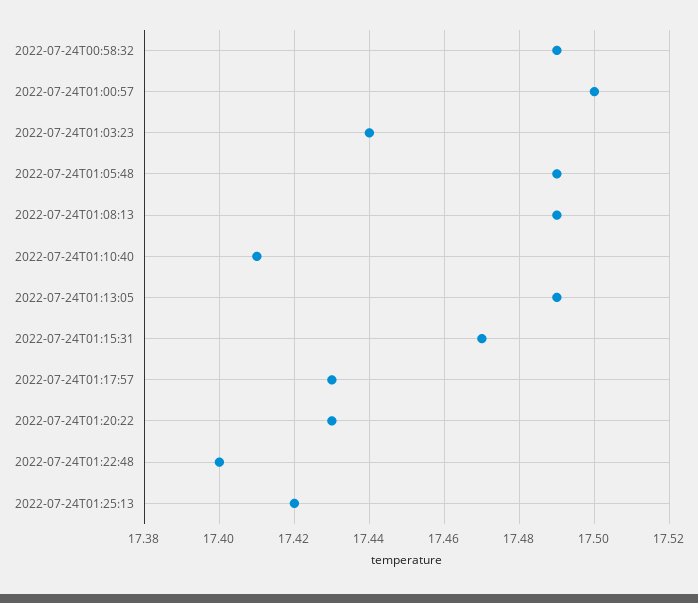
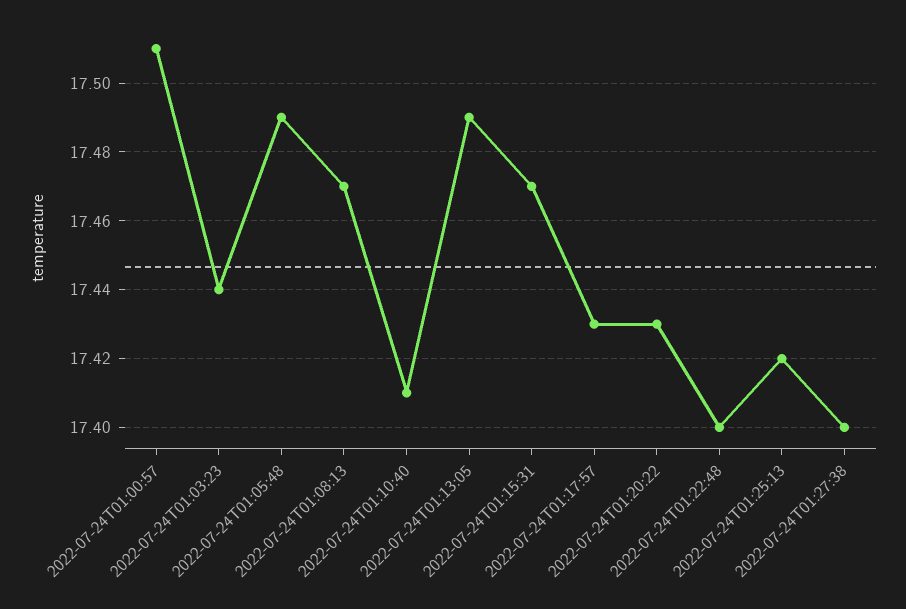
2022-07-24T00:58:32: 17.49 -> none
2022-07-24T01:00:57: 17.5 -> 17.51
2022-07-24T01:08:13: 17.49 -> 17.47
2022-07-24T01:27:38: none -> 17.4

